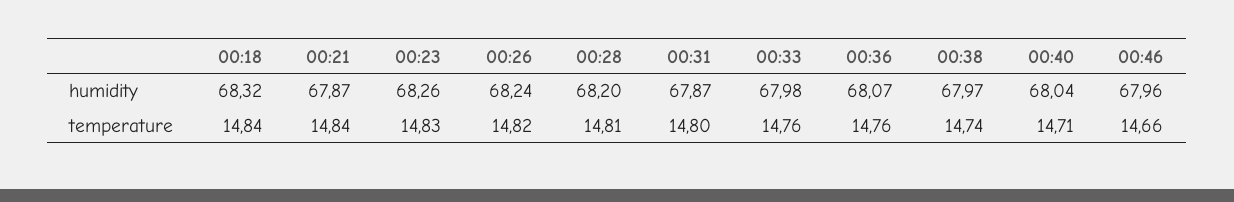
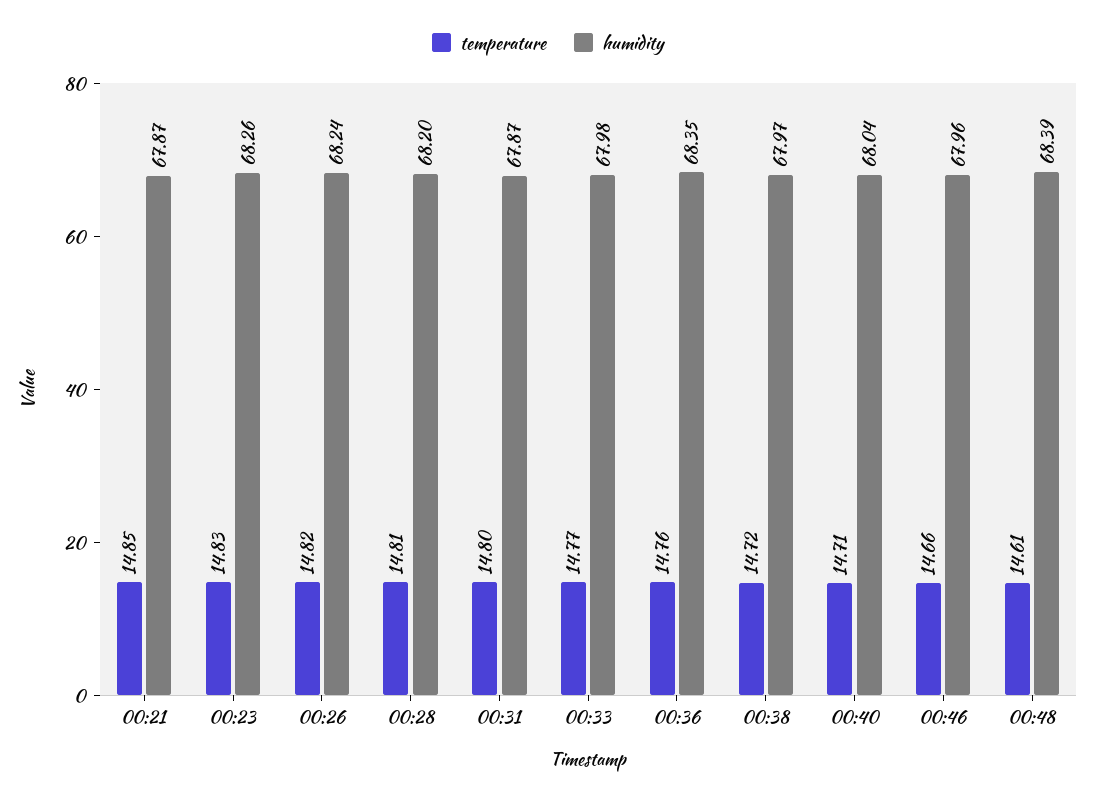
humidity, 00:18: 68.32 -> none
humidity, 00:36: 68.07 -> 68.35
temperature, 00:18: 14.84 -> none
temperature, 00:21: 14.84 -> 14.85
temperature, 00:33: 14.76 -> 14.77
temperature, 00:38: 14.74 -> 14.72
temperature, 00:48: none -> 14.61
humidity, 00:48: none -> 68.39

